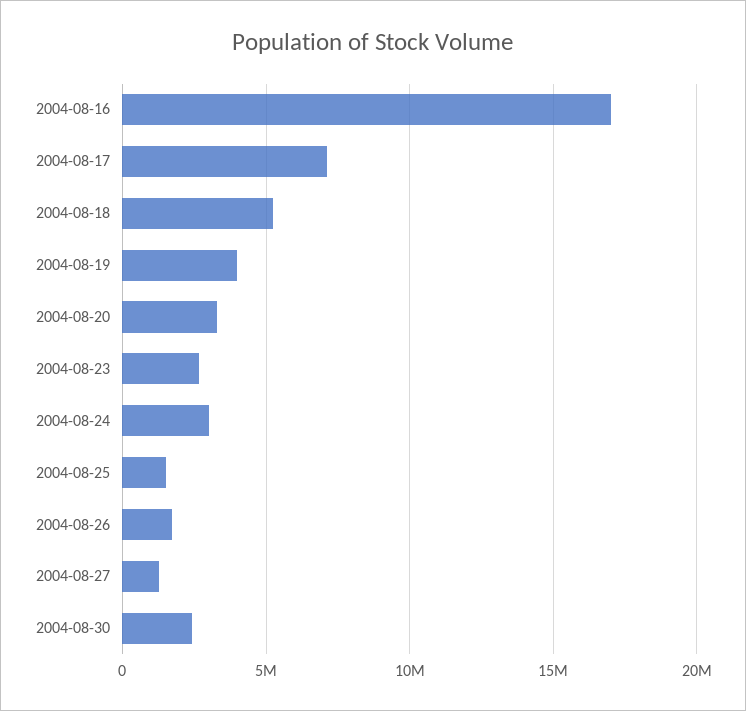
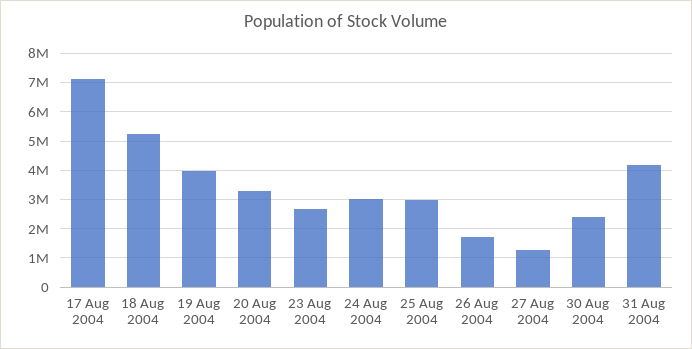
2004-08-16: 17000000 -> none
2004-08-25: 1500000 -> 3000000
31 Aug 2004: none -> 4250000

